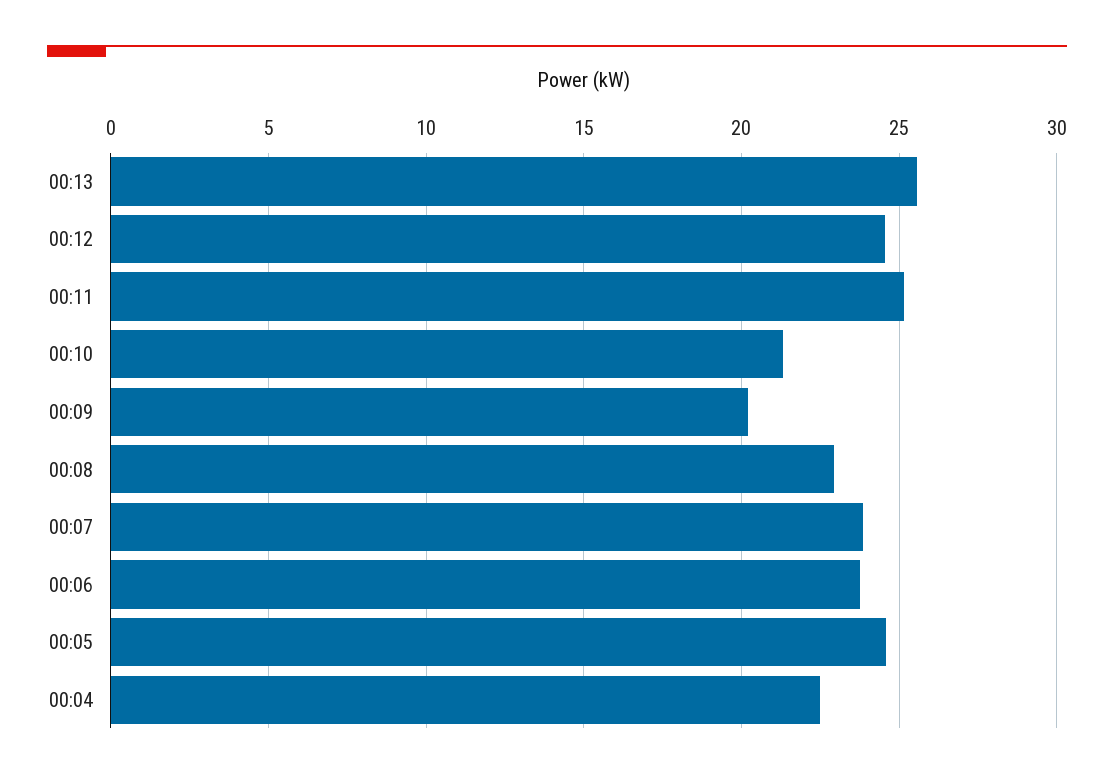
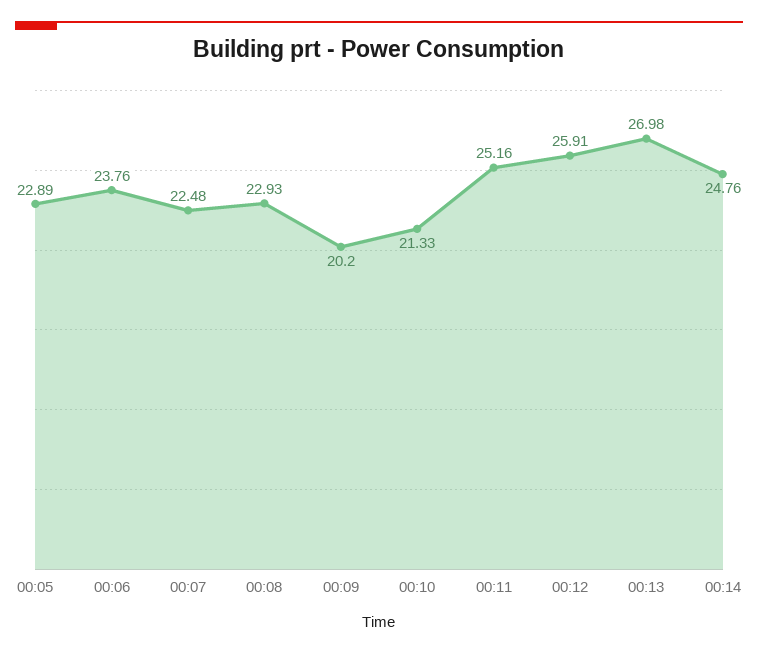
00:13: 25.5 -> 26.98
00:12: 24.5 -> 25.91
00:07: 24 -> 22.48
00:05: 24.5 -> 22.89
00:04: 22.5 -> none
00:14: none -> 24.76

